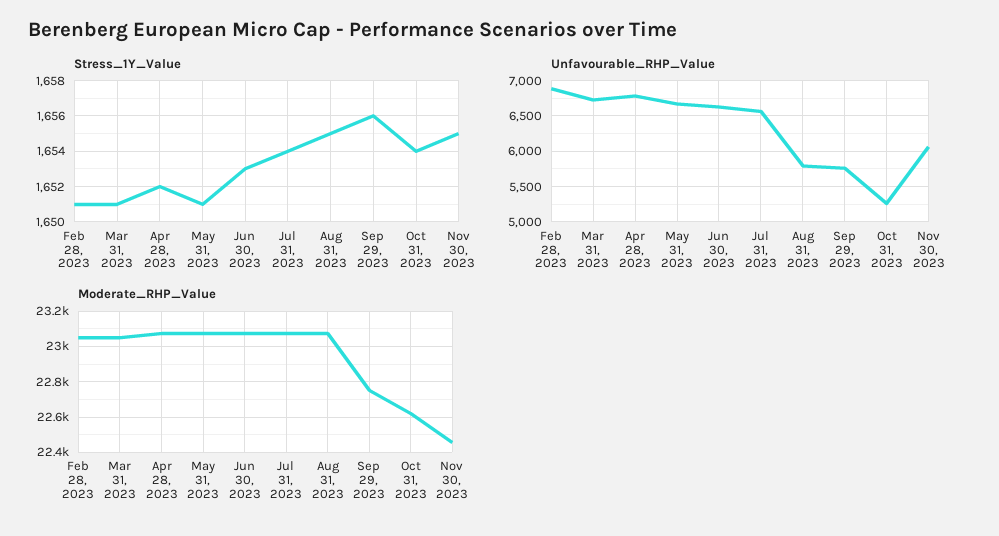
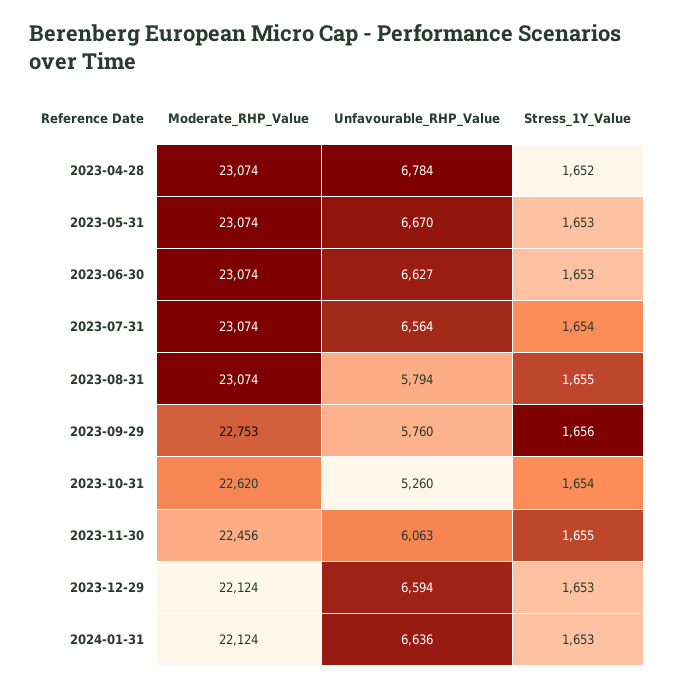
Stress_1Y_Value, Feb 28, 2023: 1651 -> none
Stress_1Y_Value, Mar 31, 2023: 1651 -> none
Stress_1Y_Value, May 31, 2023: 1651 -> 1653
Unfavourable_RHP_Value, Feb 28, 2023: 6900 -> none
Unfavourable_RHP_Value, Mar 31, 2023: 6700 -> none
Moderate_RHP_Value, Feb 28, 2023: 23050 -> none
Moderate_RHP_Value, Mar 31, 2023: 23050 -> none
Moderate_RHP_Value, 2023-12-29: none -> 22124
Unfavourable_RHP_Value, 2023-12-29: none -> 6594
Stress_1Y_Value, 2023-12-29: none -> 1653
Moderate_RHP_Value, 2024-01-31: none -> 22124
Unfavourable_RHP_Value, 2024-01-31: none -> 6636
Stress_1Y_Value, 2024-01-31: none -> 1653

